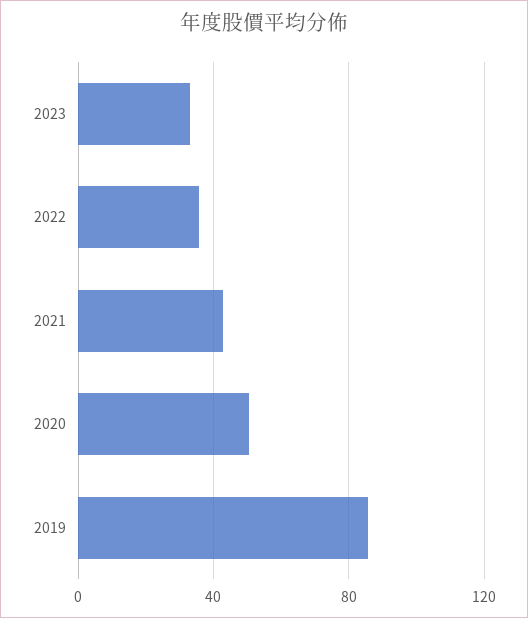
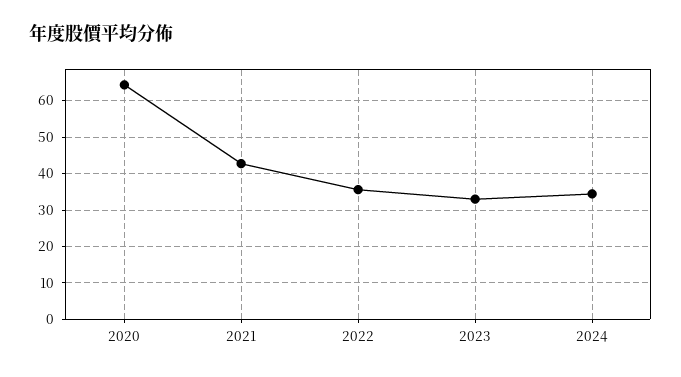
2020: 50 -> 64
2019: 85 -> none
2024: none -> 34

